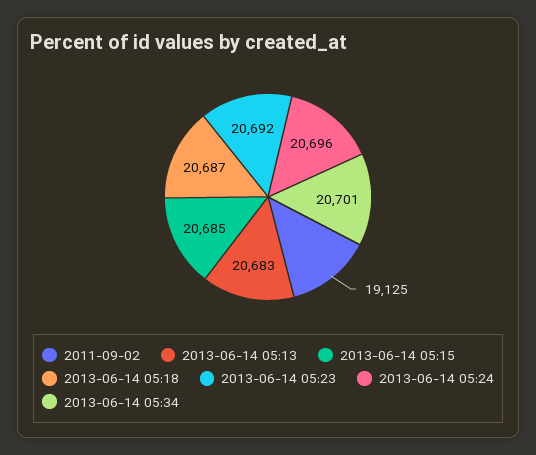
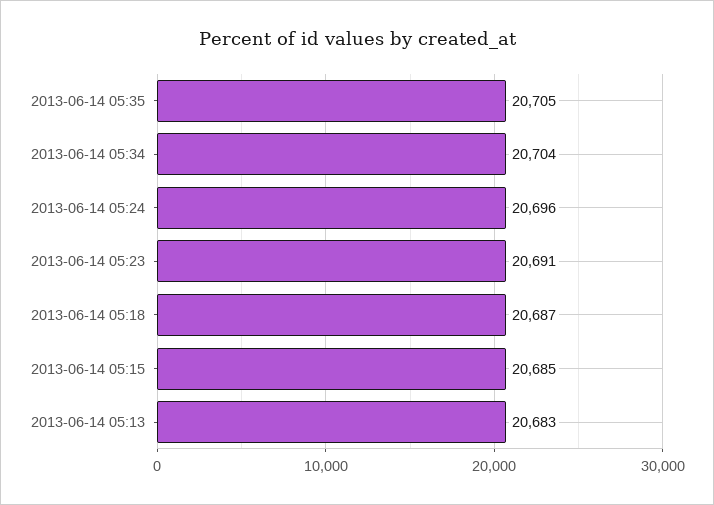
2011-09-02: 19125 -> none
2013-06-14 05:23: 20692 -> 20691
2013-06-14 05:34: 20701 -> 20704
2013-06-14 05:35: none -> 20705

